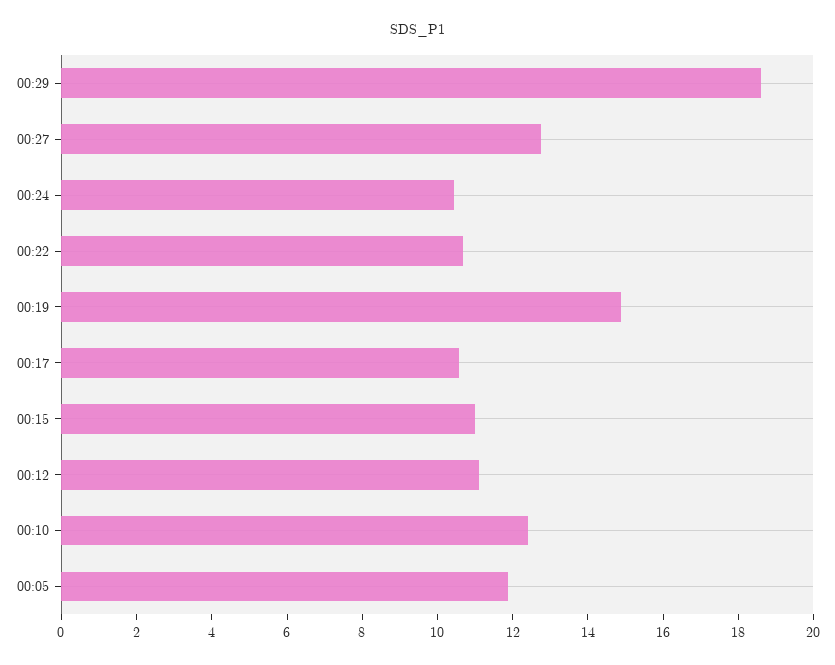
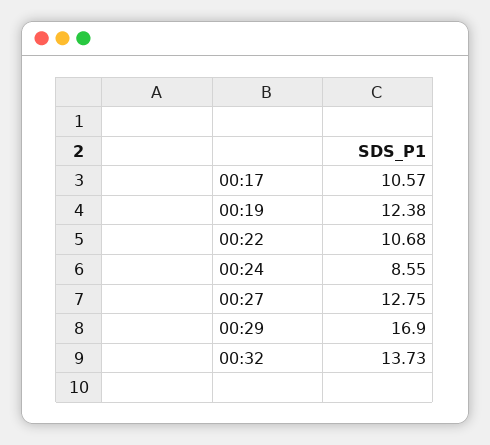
00:29: 18.5 -> 16.9
00:24: 10.5 -> 8.55
00:19: 15 -> 12.38
00:15: 11 -> none
00:12: 11 -> none
00:10: 12.5 -> none
00:05: 12 -> none
00:32: none -> 13.73

